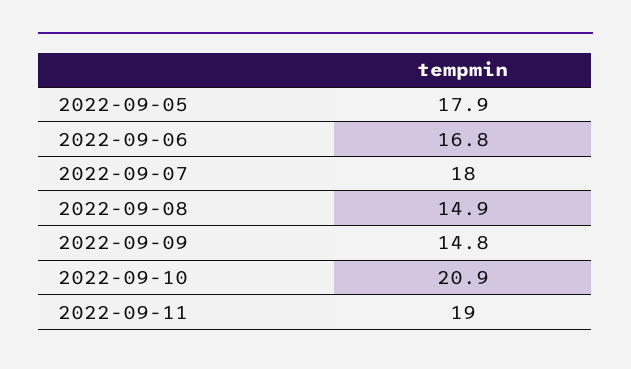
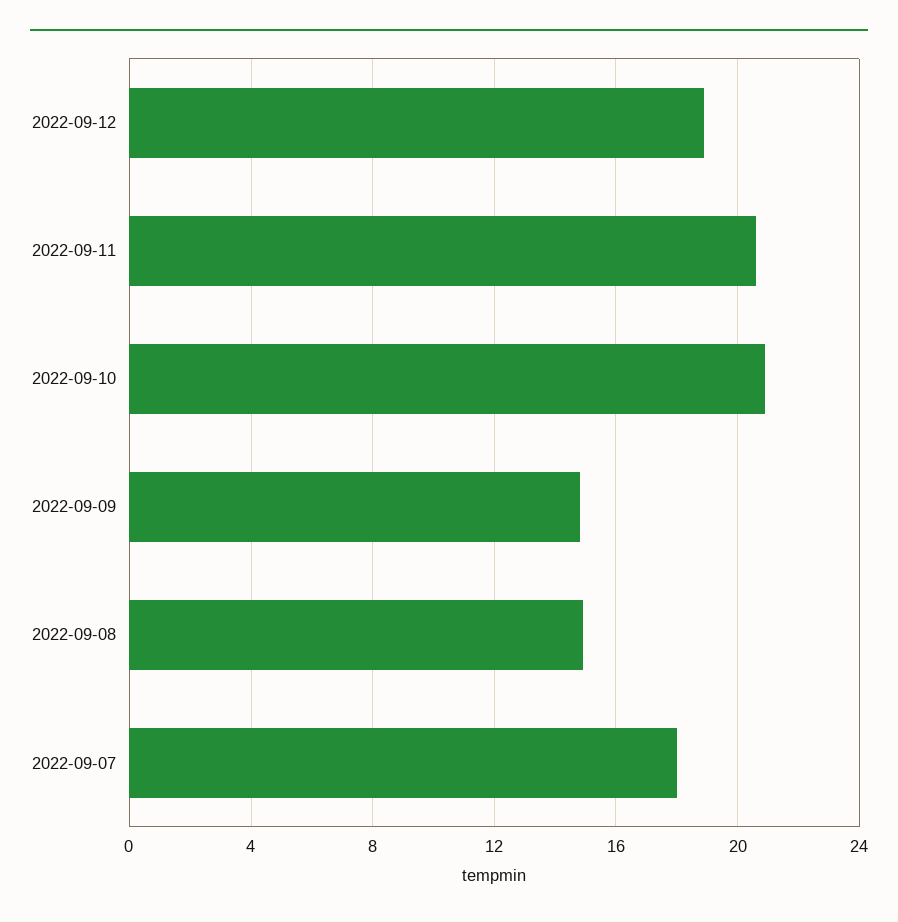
2022-09-05: 17.9 -> none
2022-09-06: 16.8 -> none
2022-09-11: 19 -> 20.5
2022-09-12: none -> 19

